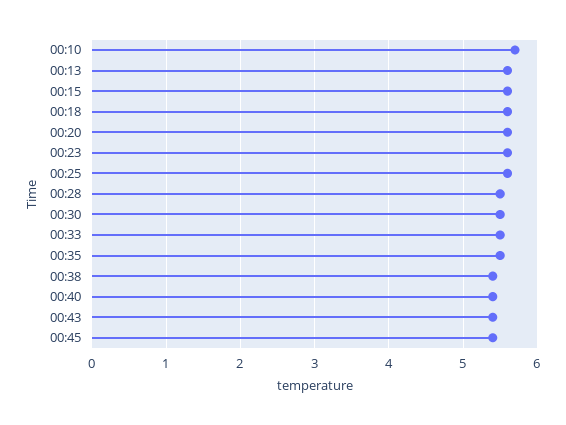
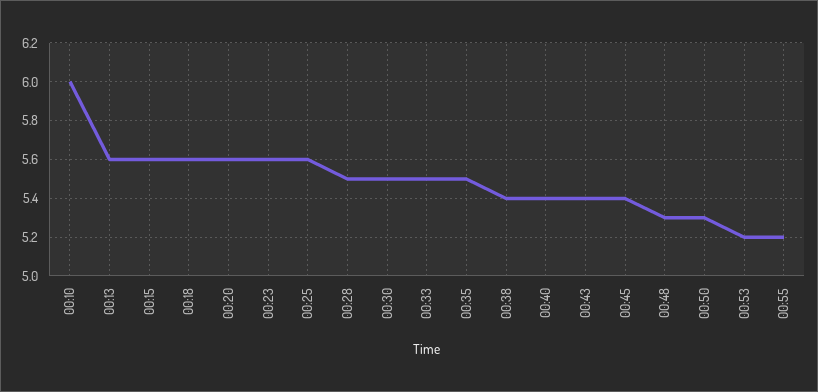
00:10: 5.7 -> 6
00:48: none -> 5.3
00:50: none -> 5.3
00:53: none -> 5.2
00:55: none -> 5.2

